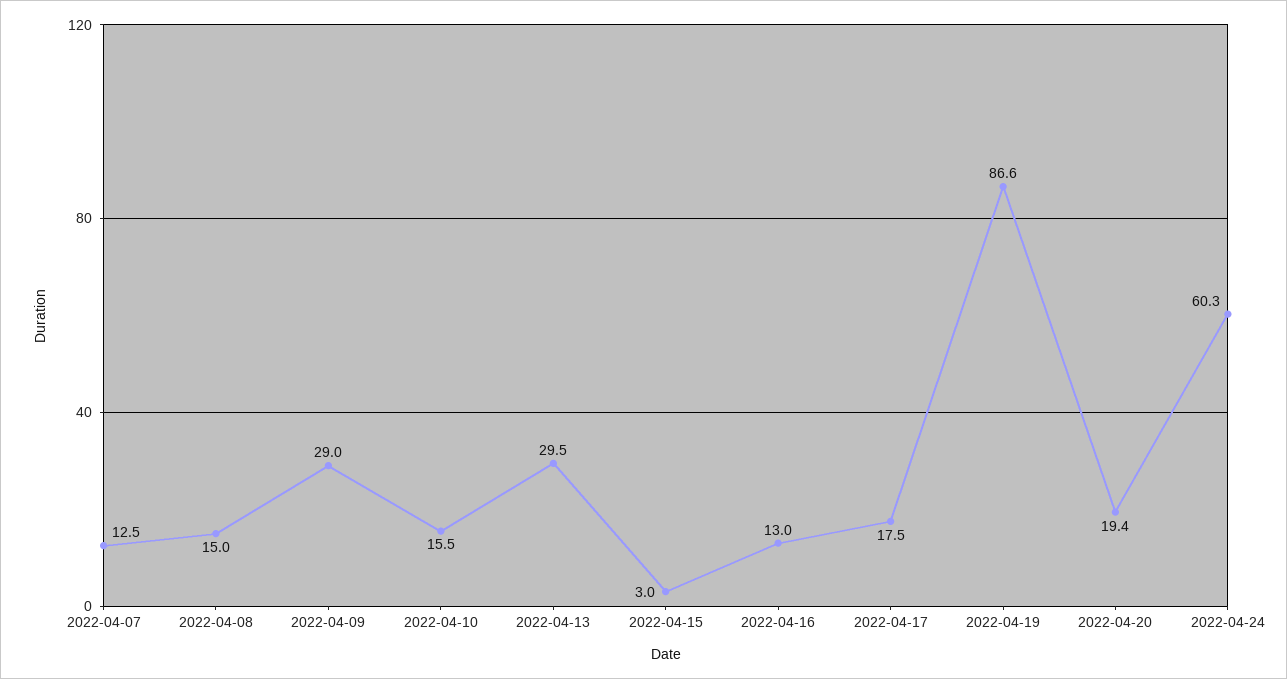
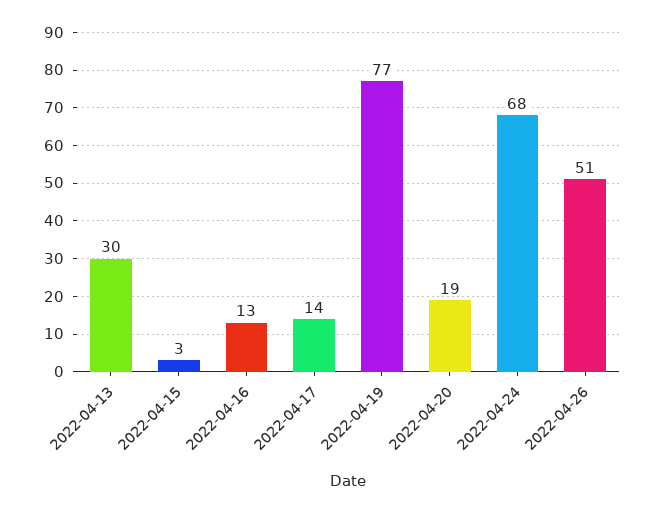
2022-04-07: 12.5 -> none
2022-04-08: 15 -> none
2022-04-09: 29 -> none
2022-04-10: 15.5 -> none
2022-04-17: 17.5 -> 14
2022-04-19: 86.6 -> 77
2022-04-24: 60.3 -> 68
2022-04-26: none -> 51

